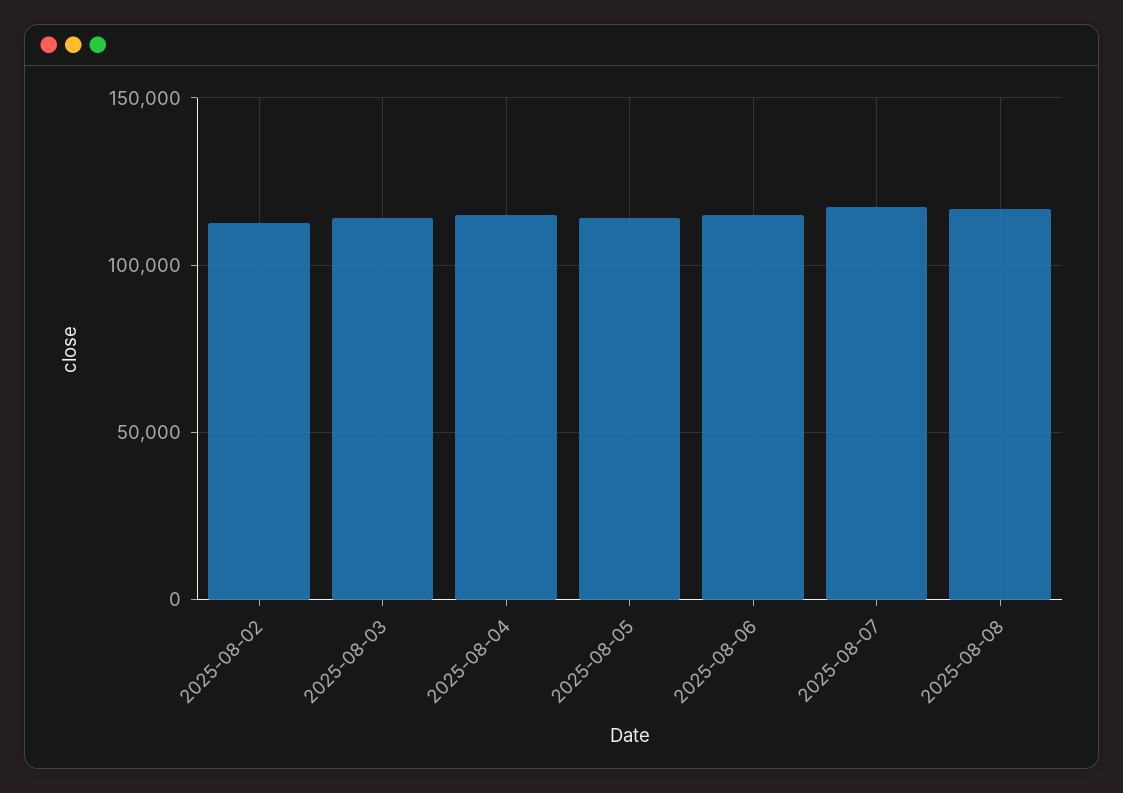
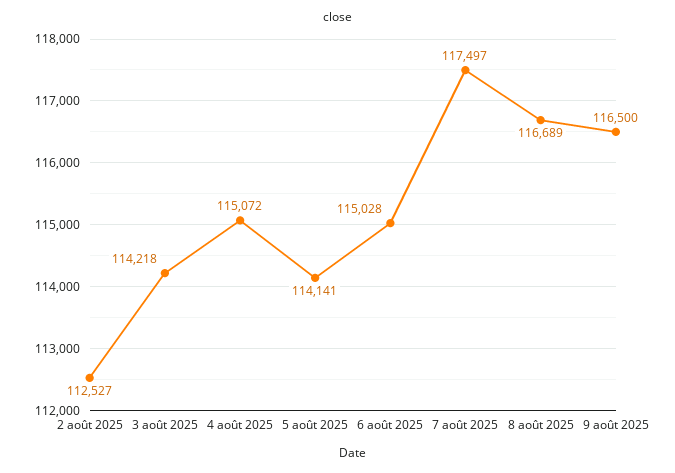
9 août 2025: none -> 116500

